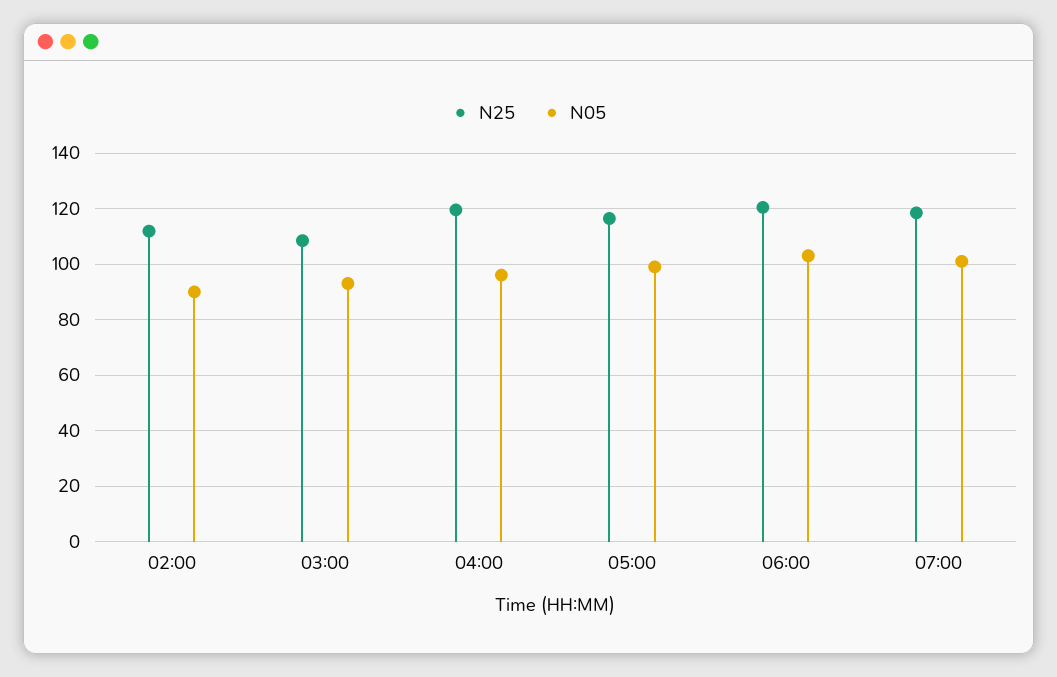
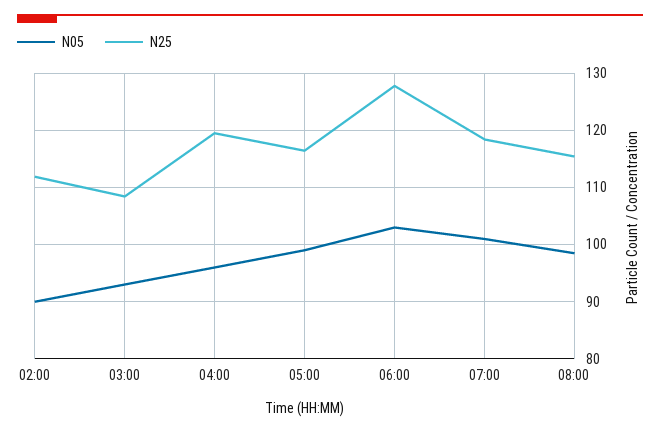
N25, 06:00: 120 -> 128
N05, 08:00: none -> 98
N25, 08:00: none -> 116

